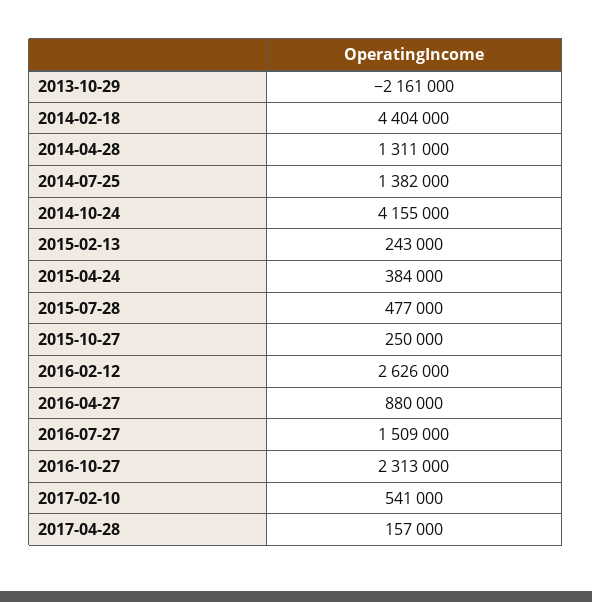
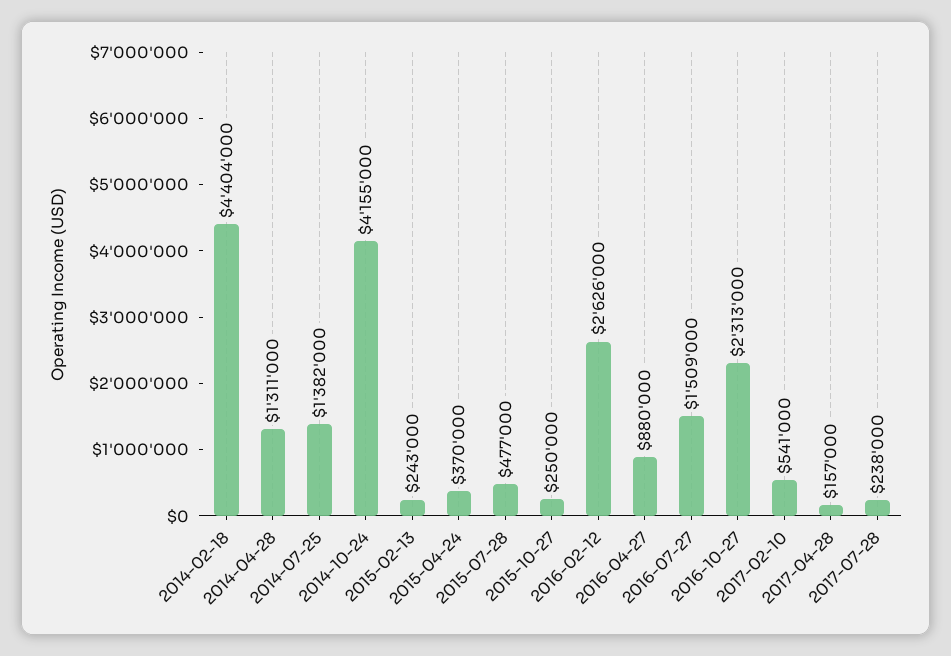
2013-10-29: -2161000 -> none
2015-04-24: 384000 -> 370000
2017-07-28: none -> 238000

